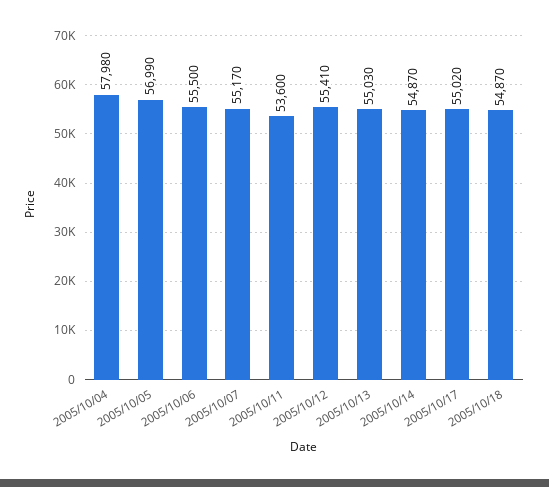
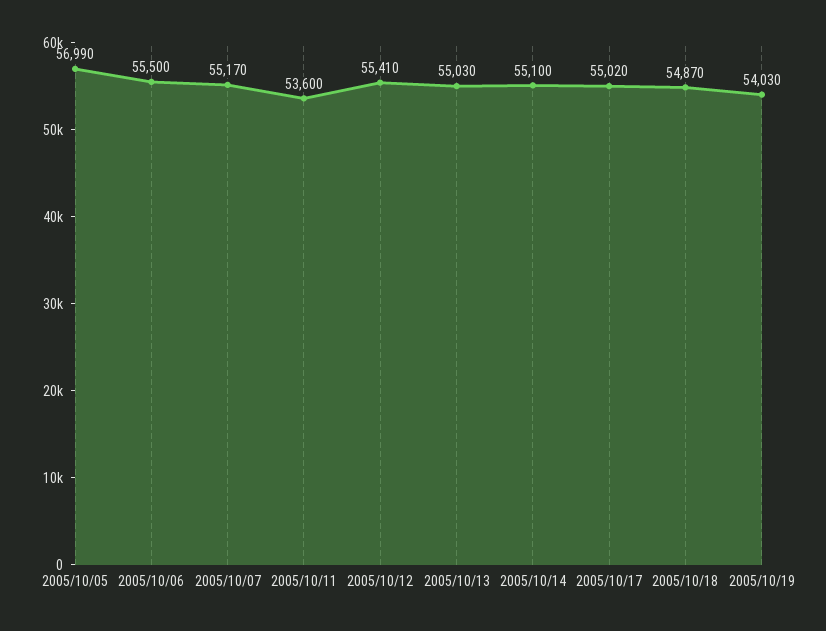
2005/10/04: 57980 -> none
2005/10/14: 54870 -> 55100
2005/10/19: none -> 54030

